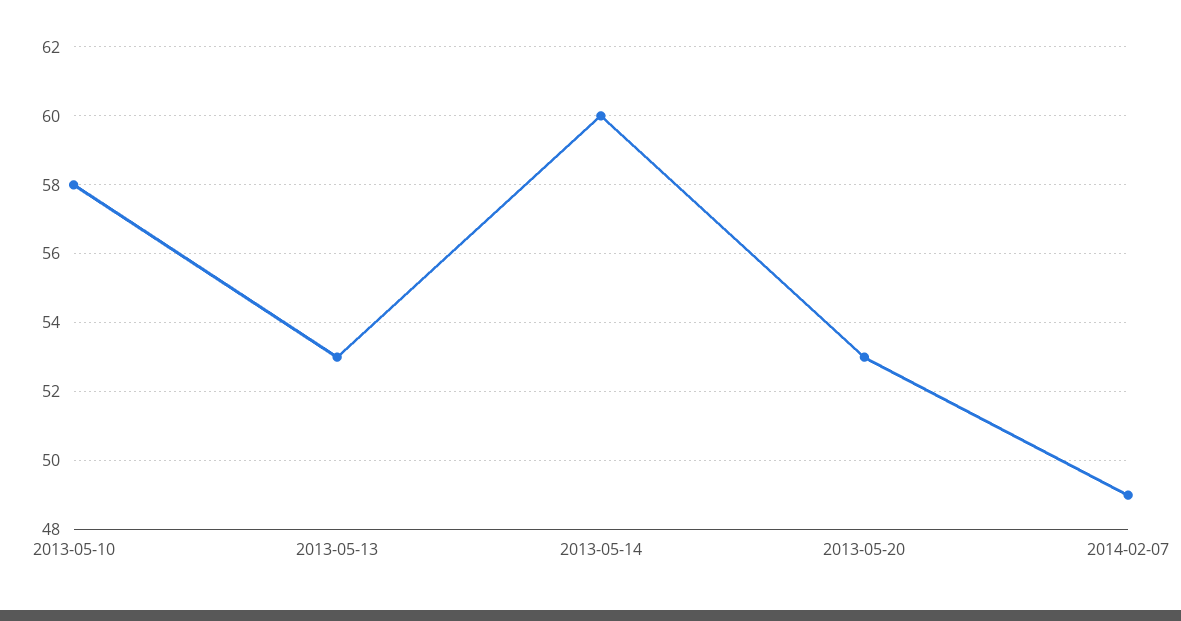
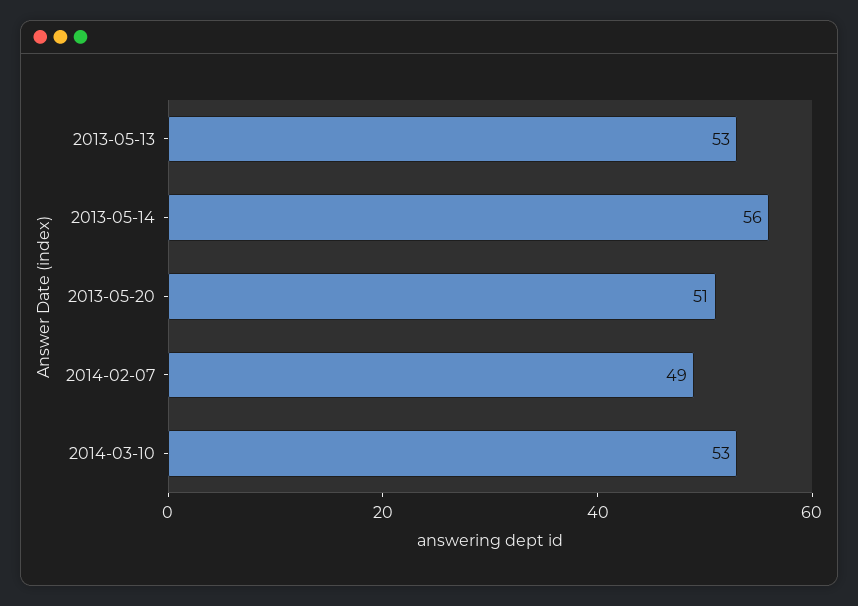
2013-05-10: 58 -> none
2013-05-14: 60 -> 56
2013-05-20: 53 -> 51
2014-03-10: none -> 53

